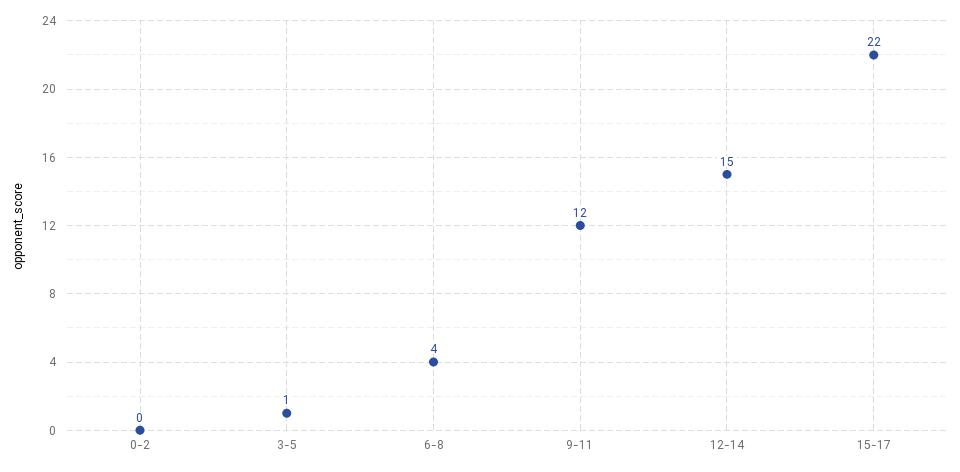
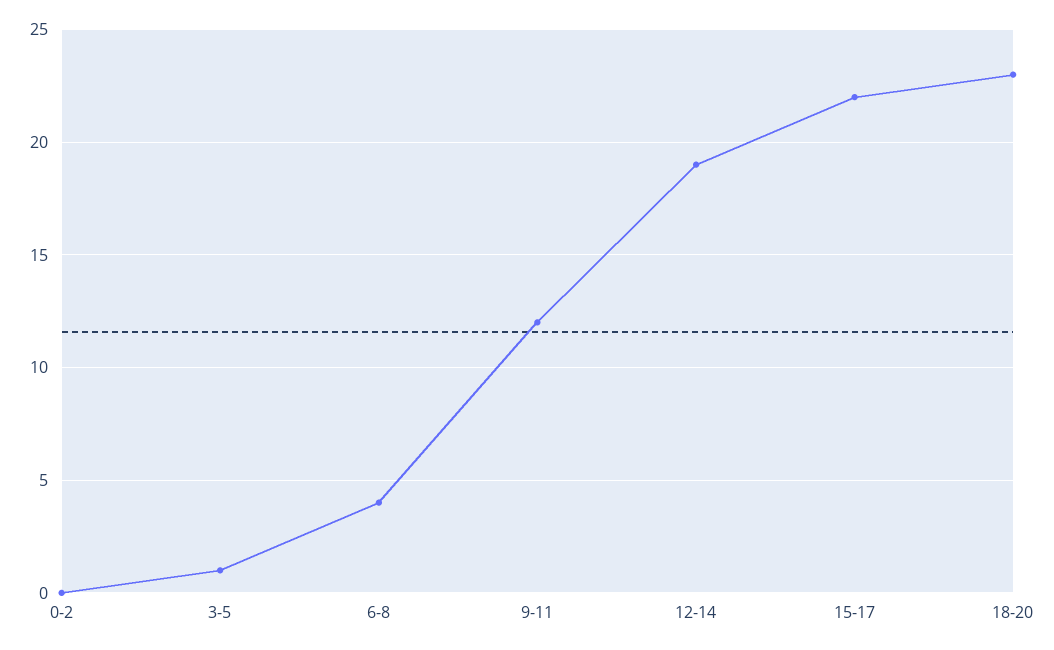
12-14: 15 -> 19
18-20: none -> 23

